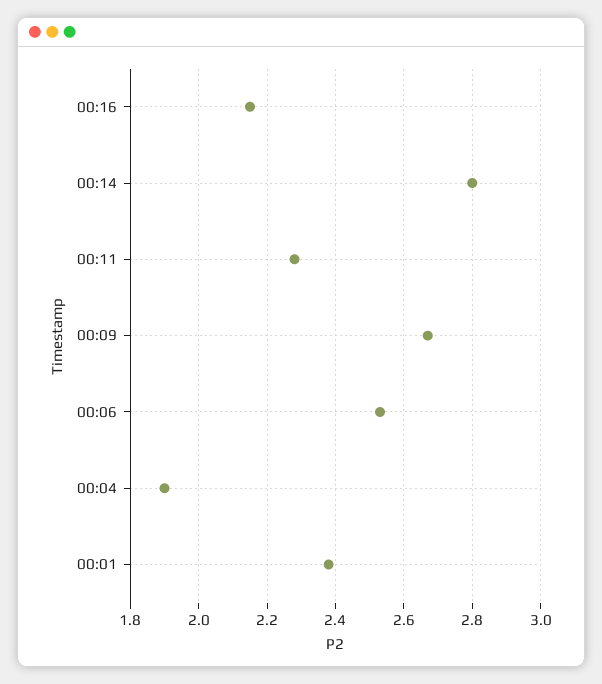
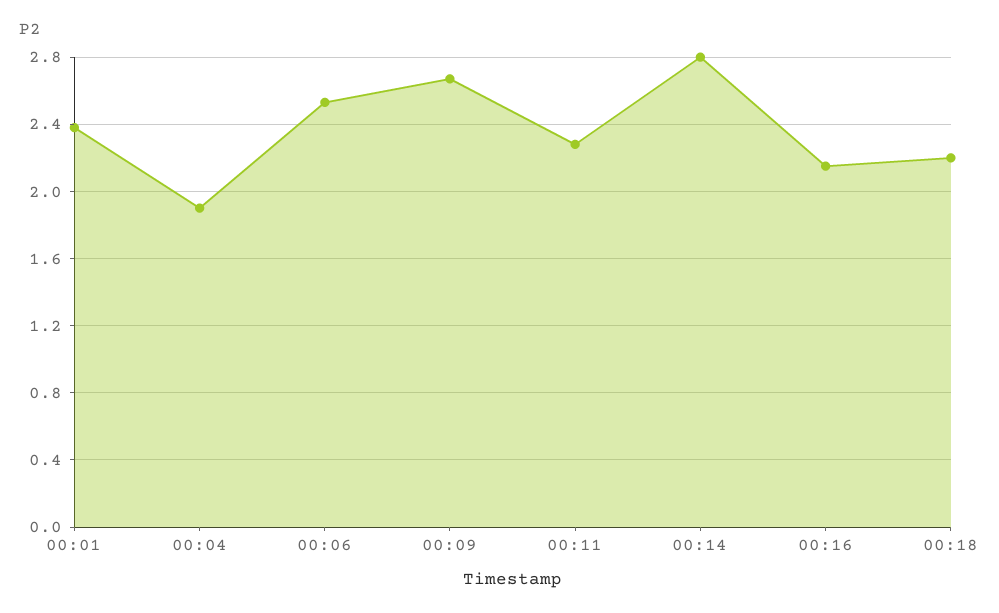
00:18: none -> 2.2

